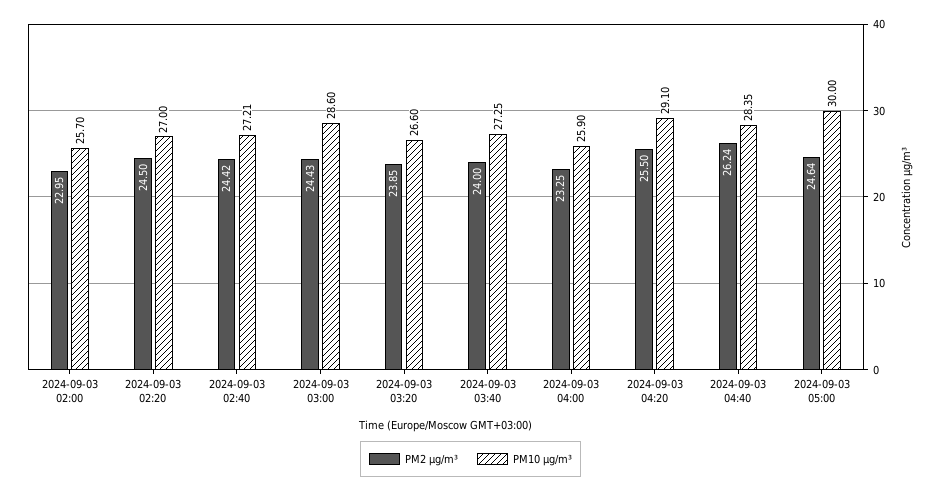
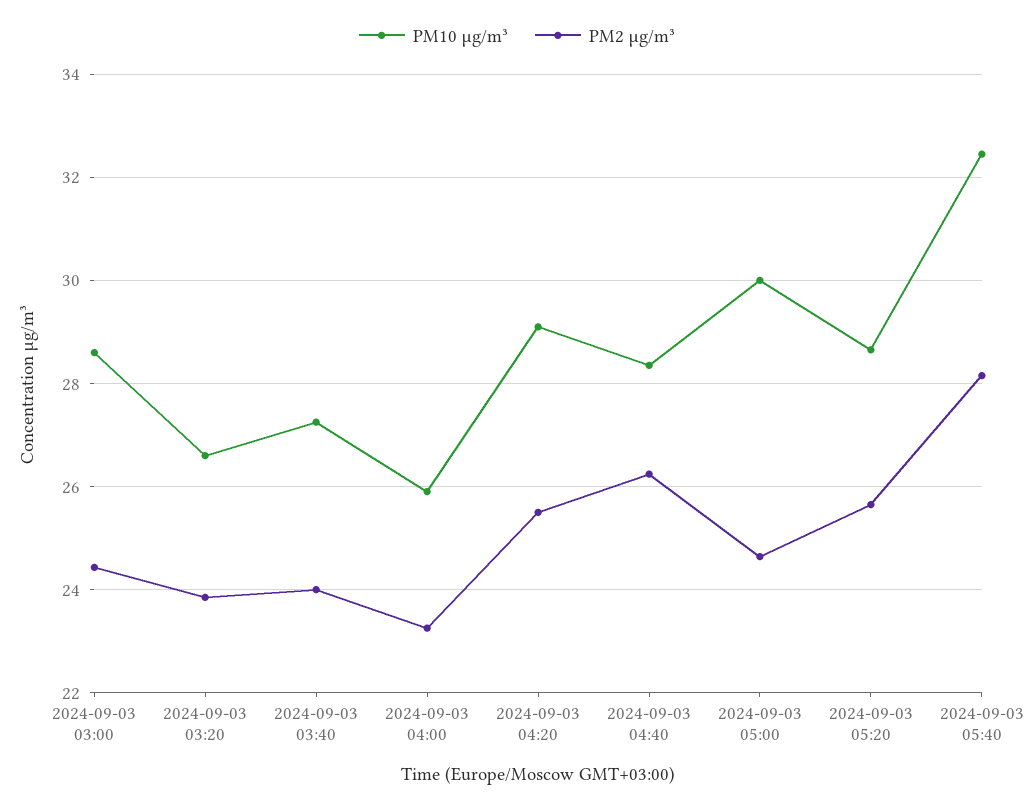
PM2 µg/m³, 2024-09-03 02:00: 22.95 -> none
PM10 µg/m³, 2024-09-03 02:00: 25.7 -> none
PM2 µg/m³, 2024-09-03 02:20: 24.5 -> none
PM10 µg/m³, 2024-09-03 02:20: 27 -> none
PM2 µg/m³, 2024-09-03 02:40: 24.42 -> none
PM10 µg/m³, 2024-09-03 02:40: 27.21 -> none
PM10 µg/m³, 2024-09-03 05:20: none -> 28.6
PM2 µg/m³, 2024-09-03 05:20: none -> 25.6
PM10 µg/m³, 2024-09-03 05:40: none -> 32.4
PM2 µg/m³, 2024-09-03 05:40: none -> 28.2

